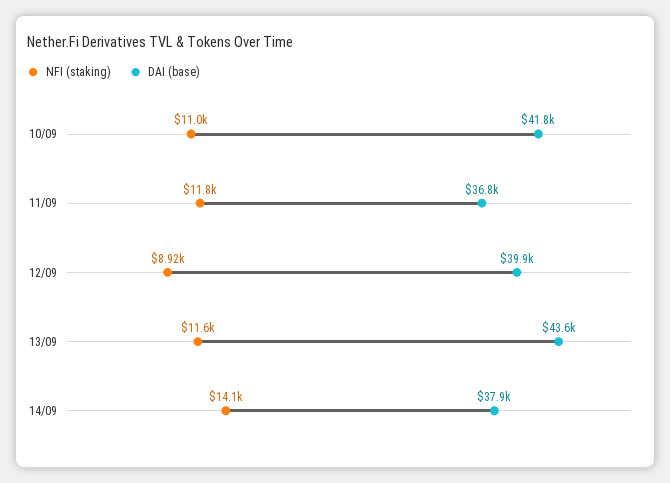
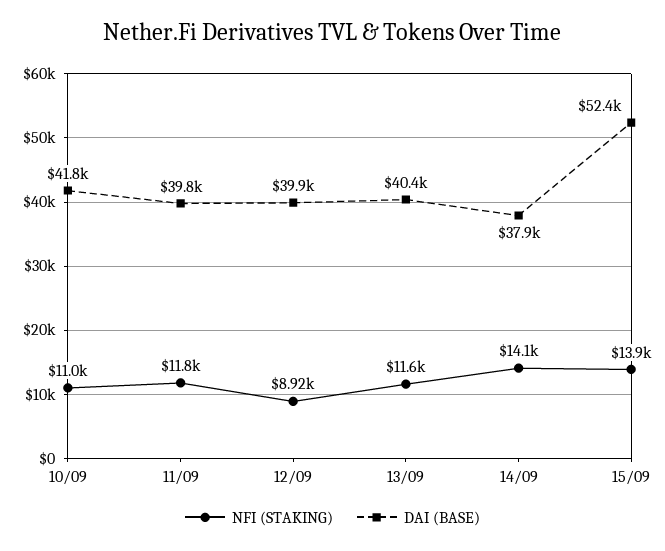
DAI (base), 11/09: 36800 -> 39800
DAI (base), 13/09: 43600 -> 40400
NFI (staking), 15/09: none -> 13900
DAI (base), 15/09: none -> 52400

